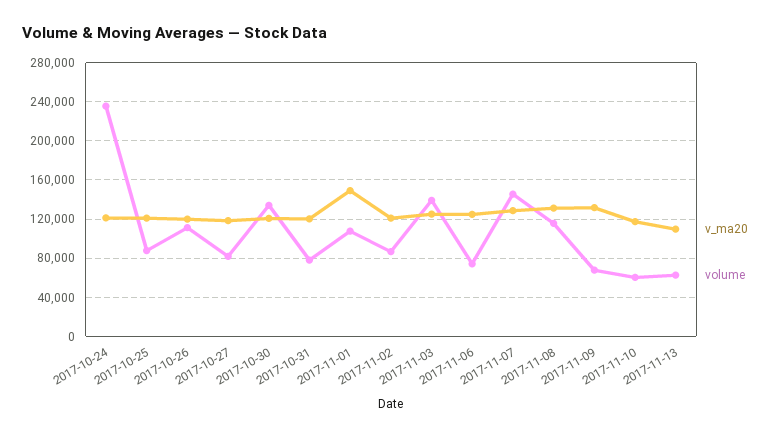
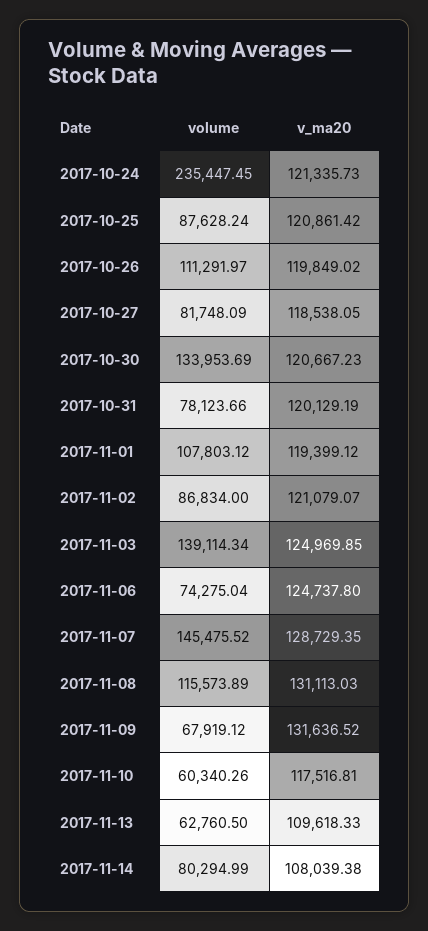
v_ma20, 2017-11-01: 150000 -> 119399.12
volume, 2017-11-14: none -> 80294.99
v_ma20, 2017-11-14: none -> 108039.38

